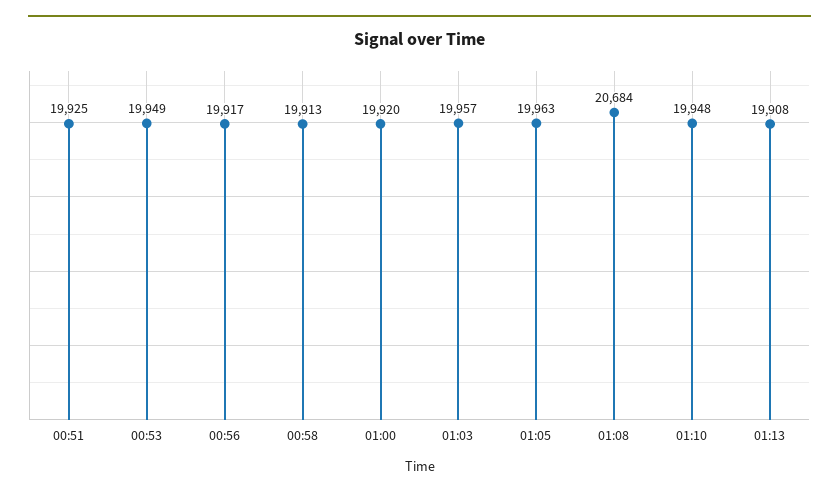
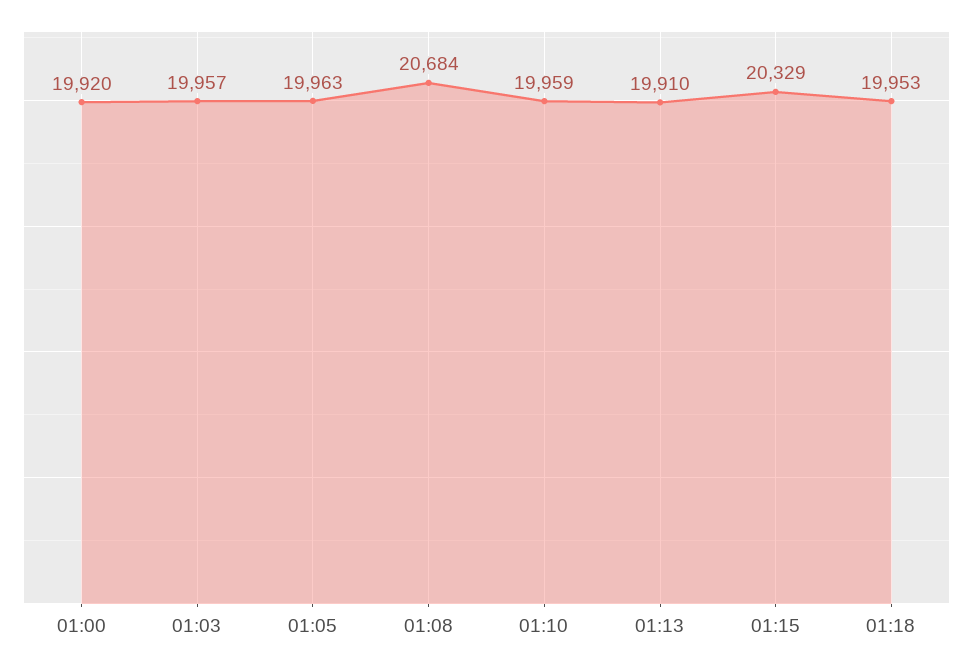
00:51: 19925 -> none
00:53: 19949 -> none
00:56: 19917 -> none
00:58: 19913 -> none
01:10: 19948 -> 19959
01:13: 19908 -> 19910
01:15: none -> 20329
01:18: none -> 19953

